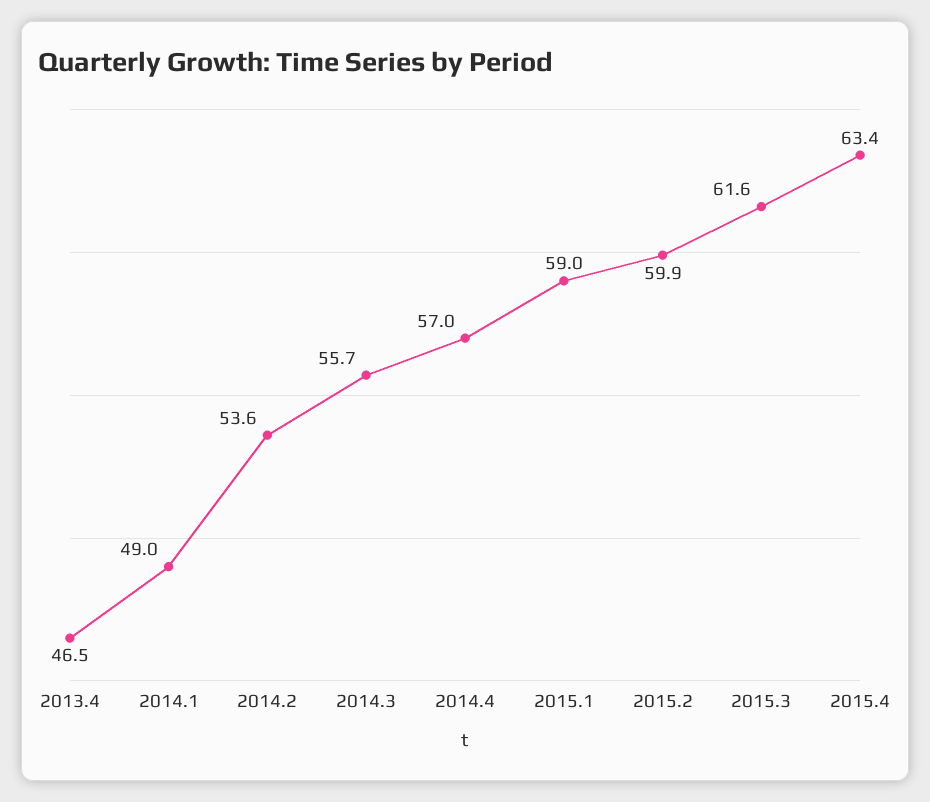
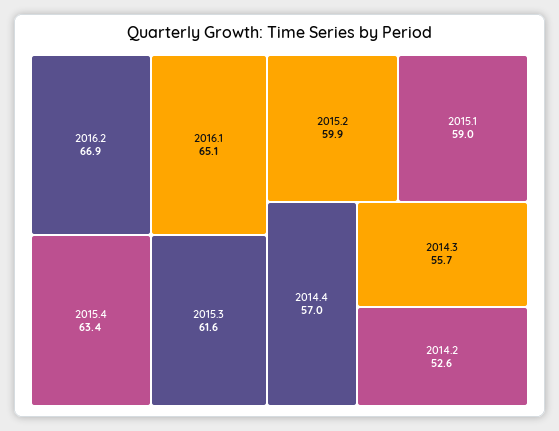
2013.4: 46.5 -> none
2014.1: 49 -> none
2014.2: 53.6 -> 52.6
2016.2: none -> 66.9
2016.1: none -> 65.1

